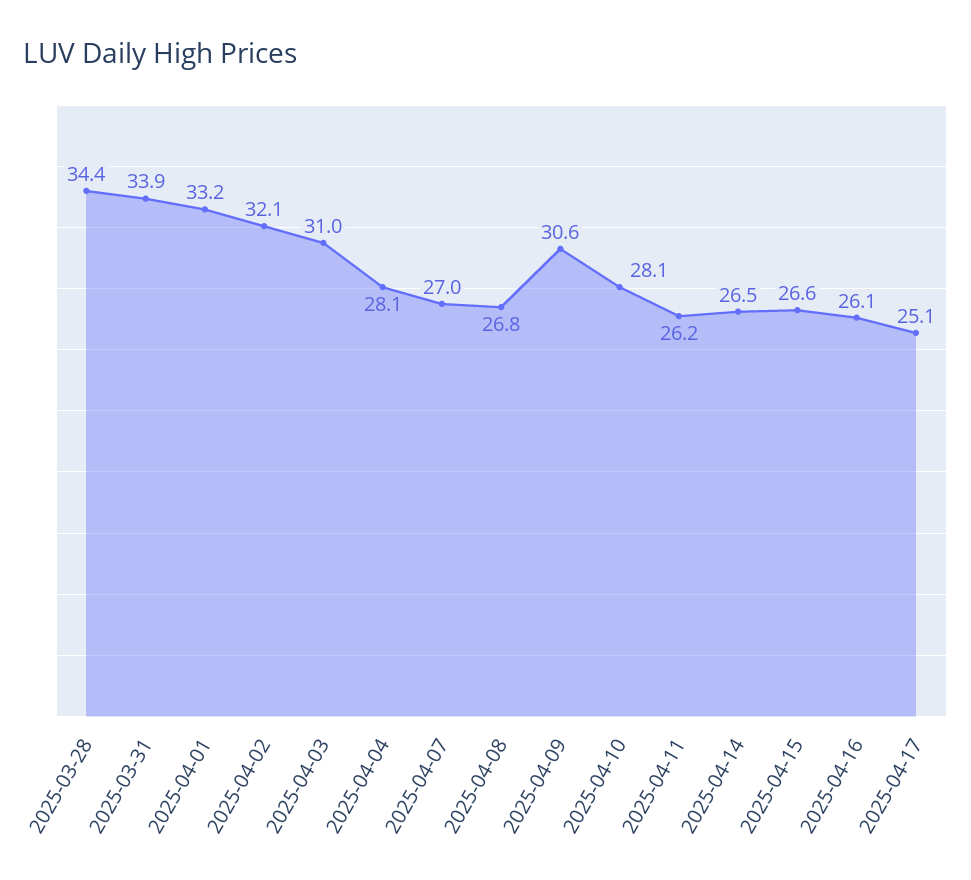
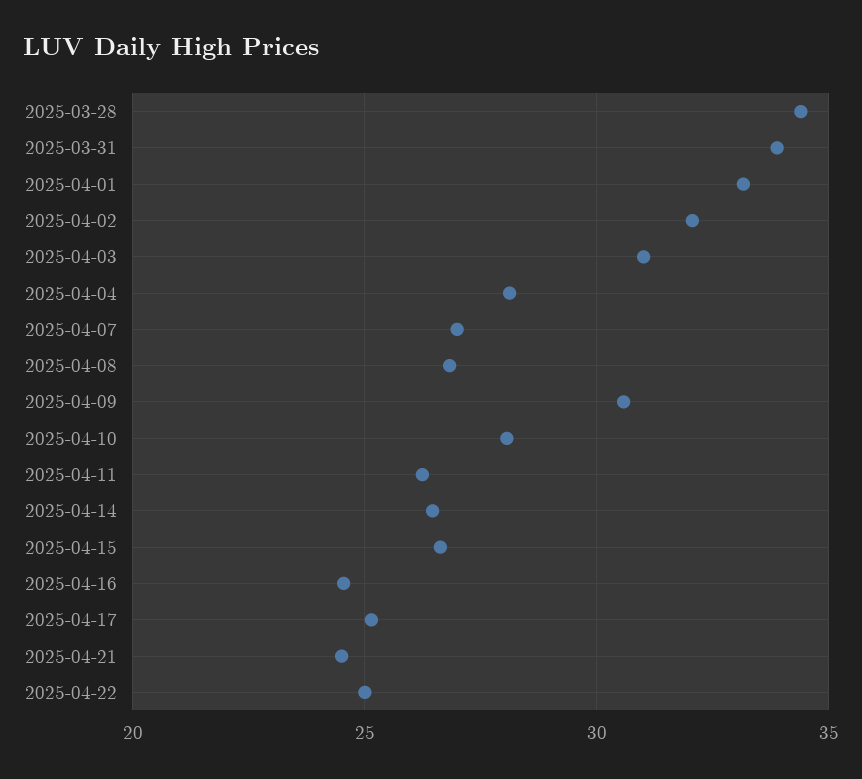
2025-04-16: 26.1 -> 24.5
2025-04-21: none -> 24.5
2025-04-22: none -> 25

